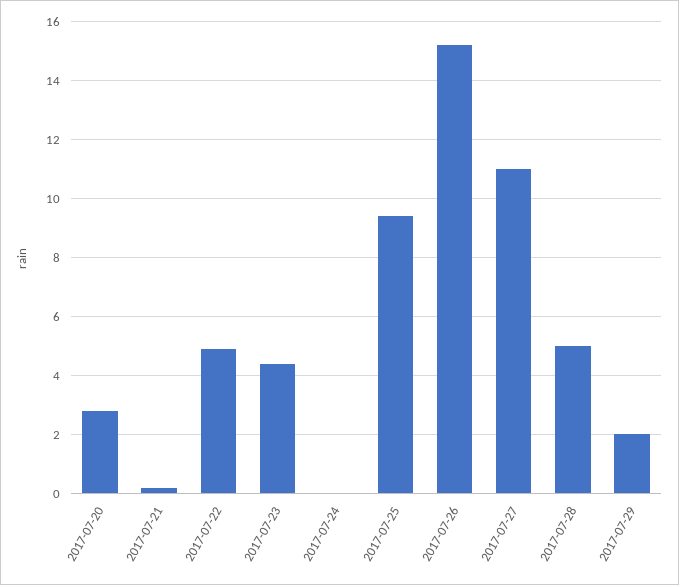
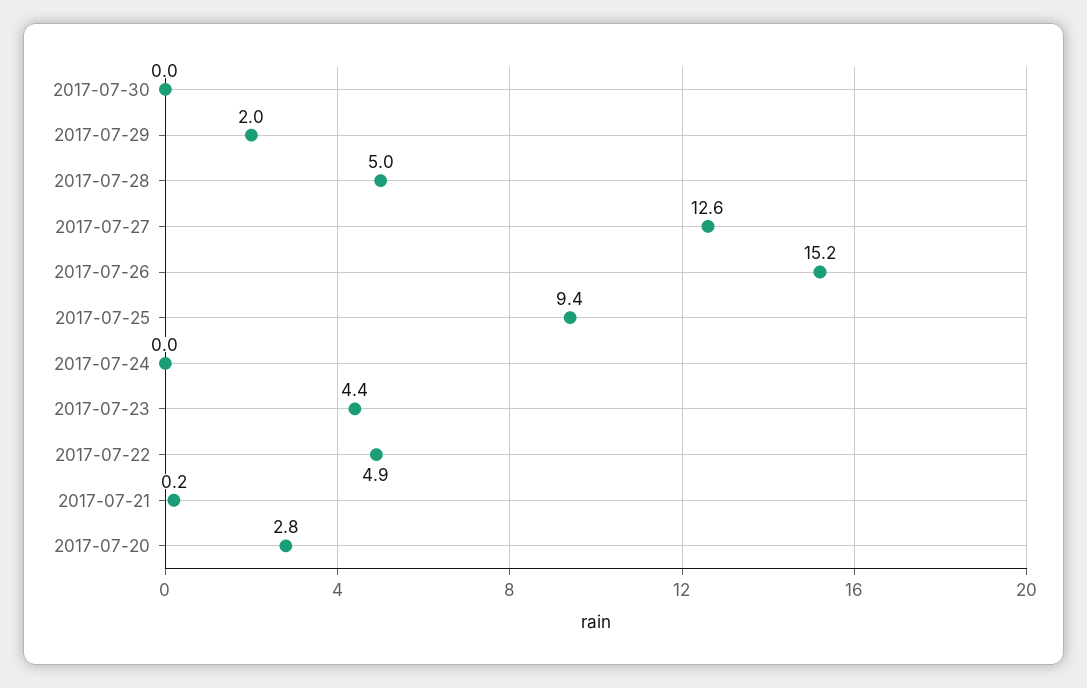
2017-07-27: 11 -> 12.6
2017-07-30: none -> 0

